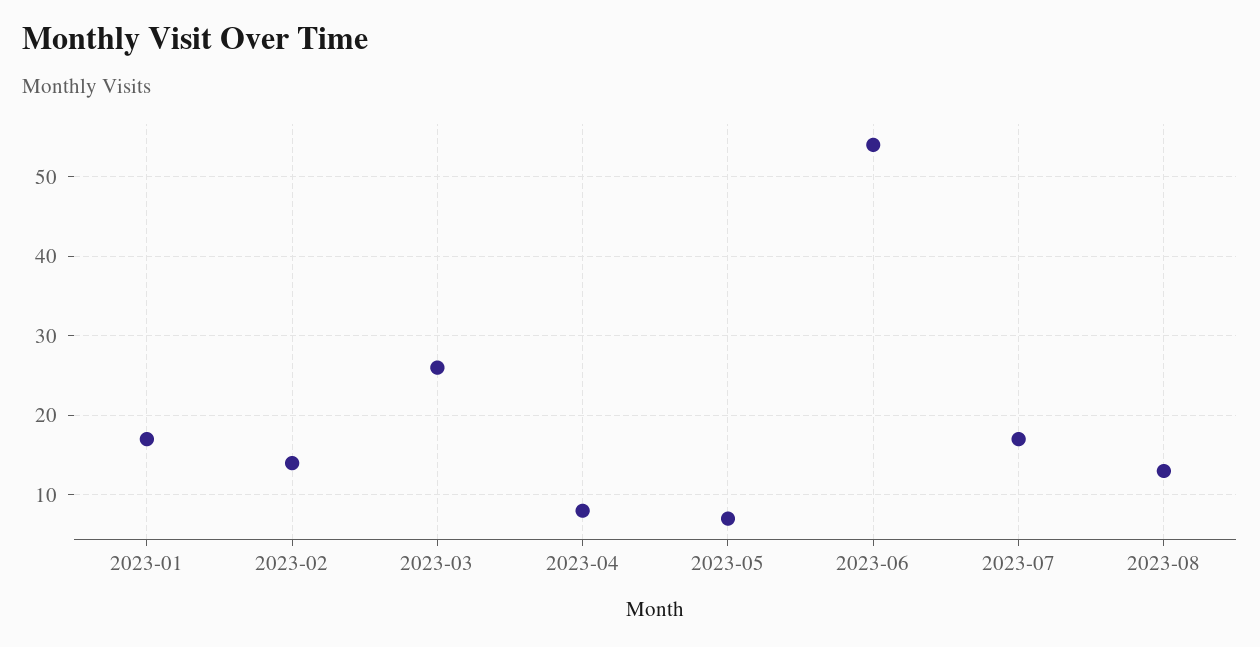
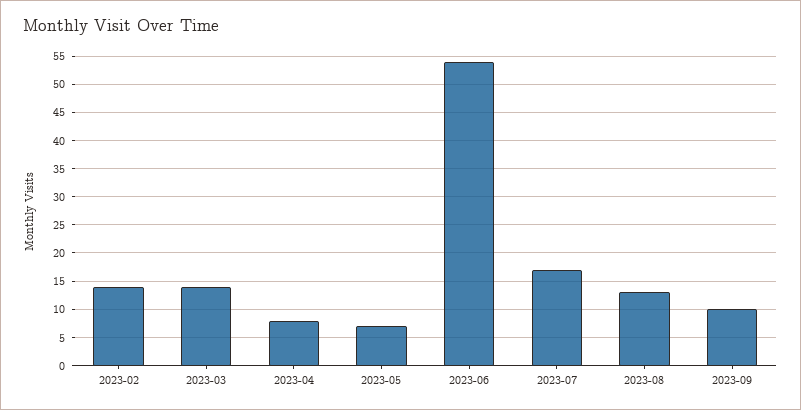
2023-01: 17 -> none
2023-03: 26 -> 15
2023-09: none -> 10

